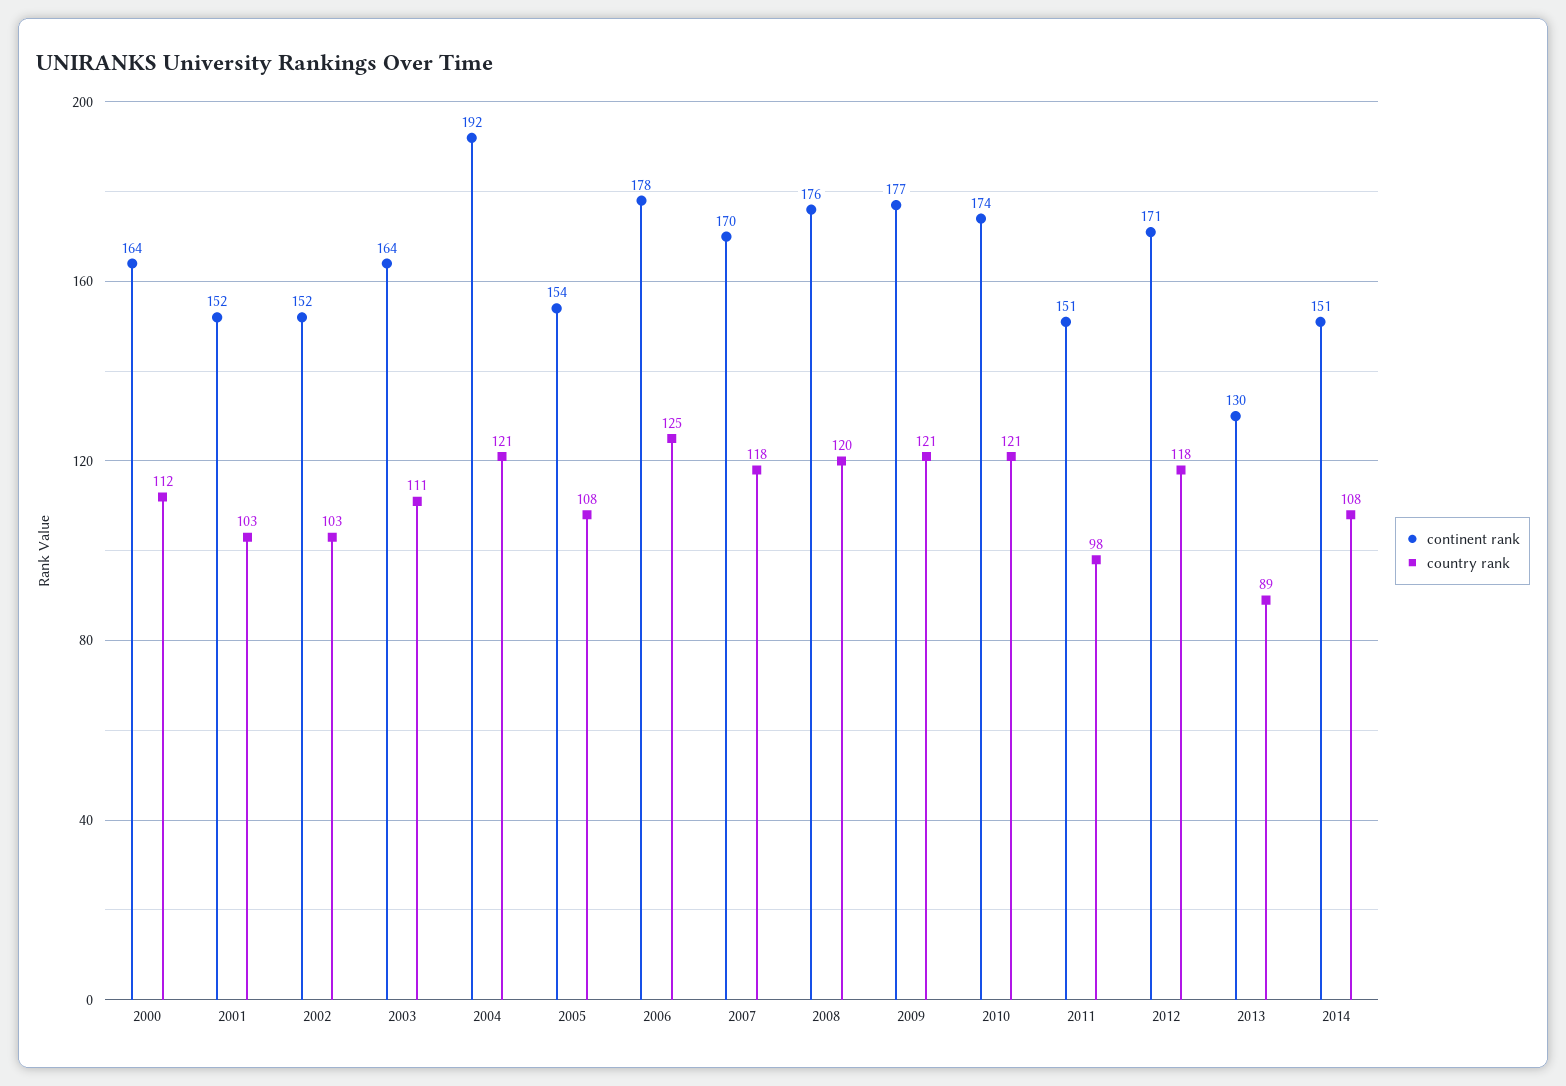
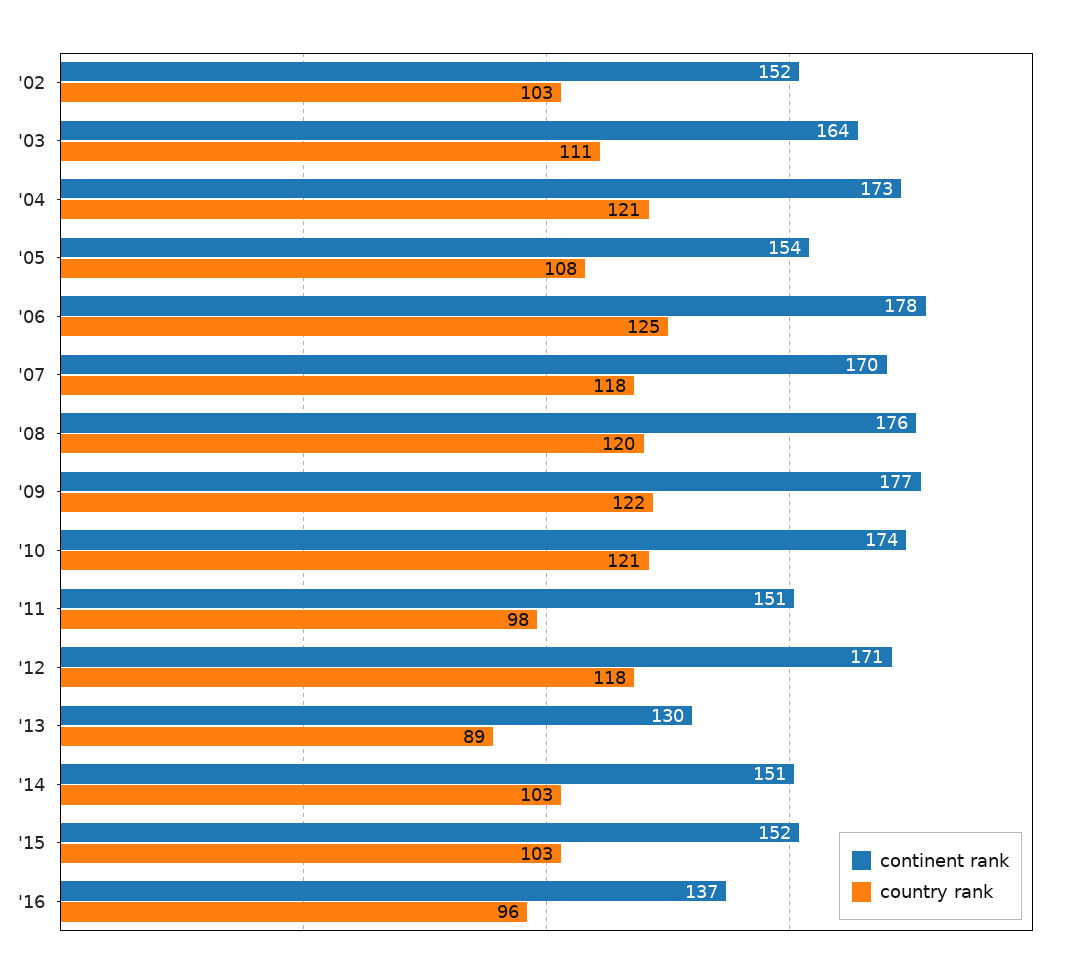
continent rank, 2000: 164 -> none
country rank, 2000: 112 -> none
continent rank, 2001: 152 -> none
country rank, 2001: 103 -> none
continent rank, 2004: 192 -> 173
country rank, 2009: 121 -> 122
country rank, 2014: 108 -> 103
continent rank, '15: none -> 152
country rank, '15: none -> 103
continent rank, '16: none -> 137
country rank, '16: none -> 96

